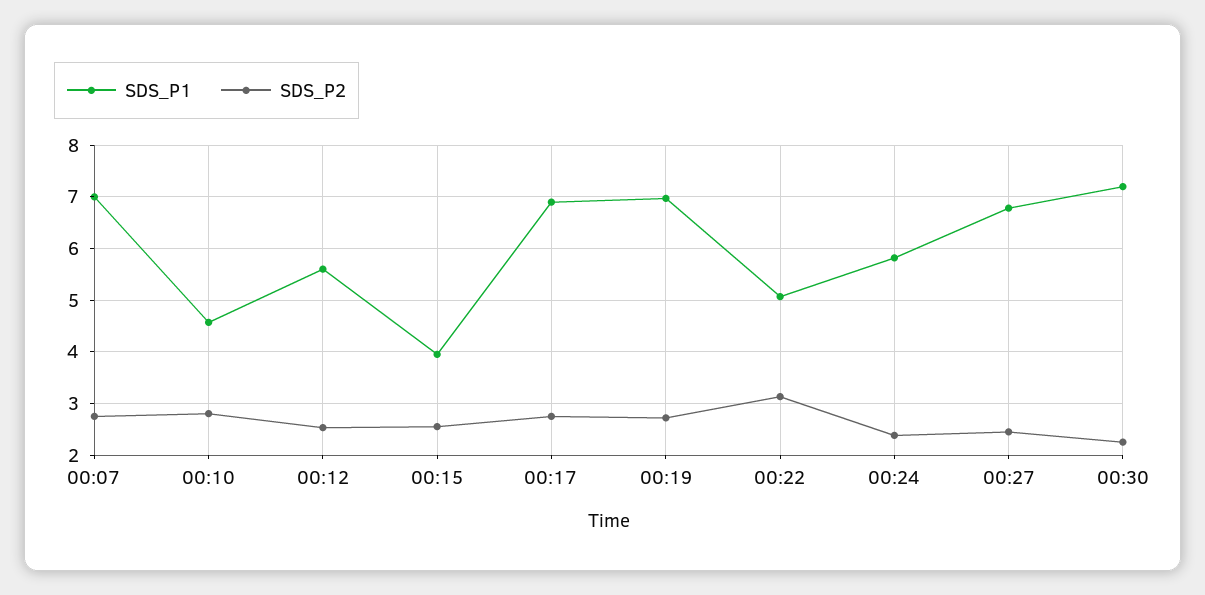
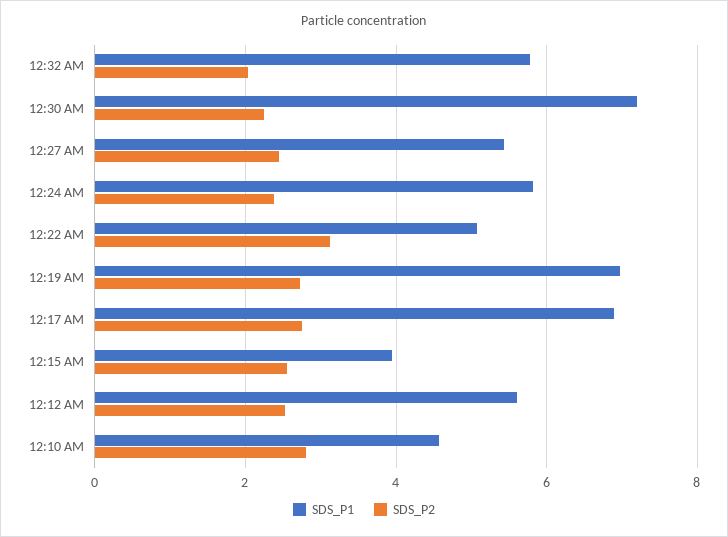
SDS_P1, 00:07: 7 -> none
SDS_P2, 00:07: 2.8 -> none
SDS_P1, 00:27: 6.8 -> 5.4
SDS_P1, 12:32 AM: none -> 5.8
SDS_P2, 12:32 AM: none -> 2

